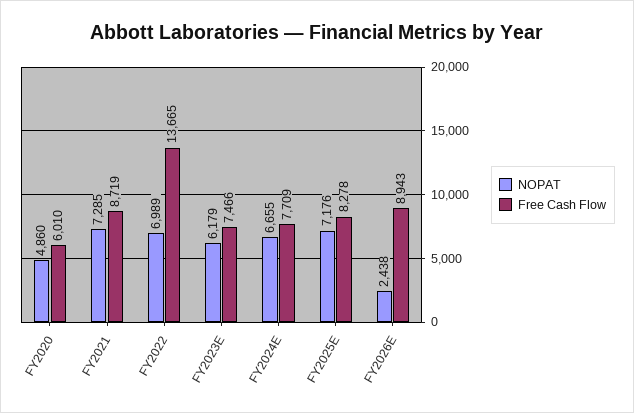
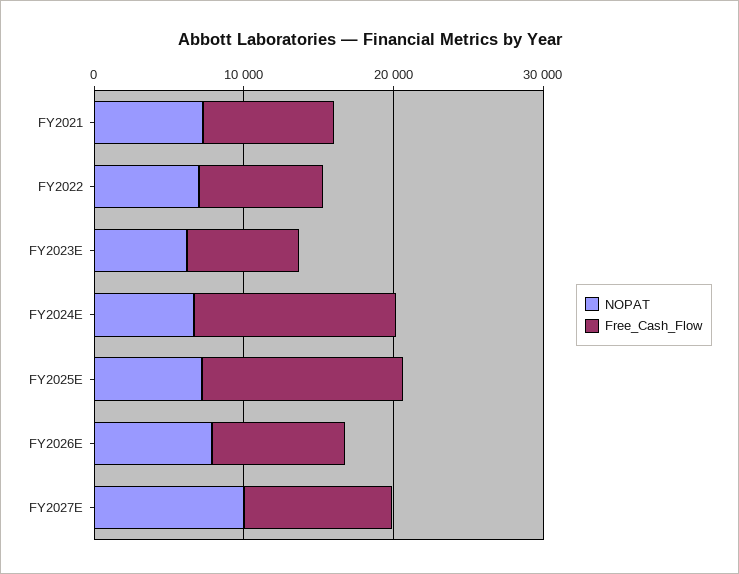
NOPAT, FY2020: 4860 -> none
Free Cash Flow, FY2020: 6010 -> none
Free Cash Flow, FY2022: 13665 -> 8000
Free Cash Flow, FY2024E: 7709 -> 14000
Free Cash Flow, FY2025E: 8278 -> 14000
NOPAT, FY2026E: 2438 -> 8000
NOPAT, FY2027E: none -> 10000
Free Cash Flow, FY2027E: none -> 10000

